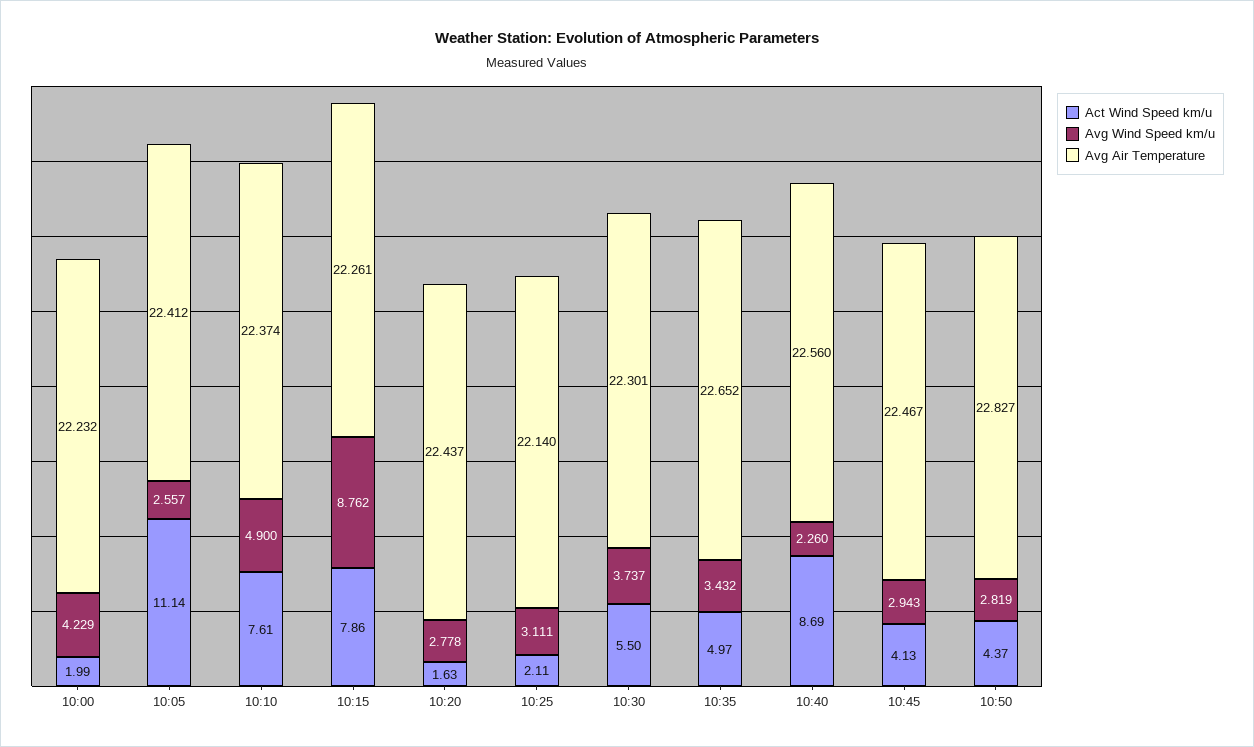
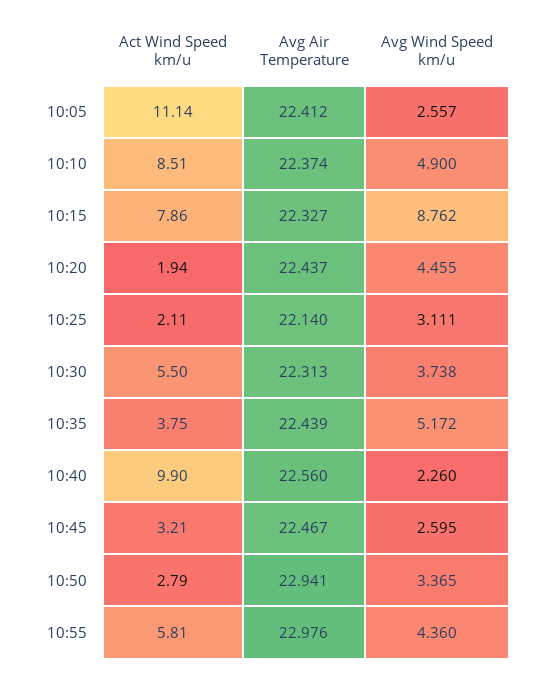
Act Wind Speed km/u, 10:00: 1.99 -> none
Avg Wind Speed km/u, 10:00: 4.229 -> none
Avg Air Temperature, 10:00: 22.232 -> none
Act Wind Speed km/u, 10:10: 7.61 -> 8.51
Avg Air Temperature, 10:15: 22.261 -> 22.327
Act Wind Speed km/u, 10:20: 1.63 -> 1.94
Avg Wind Speed km/u, 10:20: 2.778 -> 4.455
Avg Wind Speed km/u, 10:30: 3.737 -> 3.738
Avg Air Temperature, 10:30: 22.301 -> 22.313
Act Wind Speed km/u, 10:35: 4.97 -> 3.75
Avg Wind Speed km/u, 10:35: 3.432 -> 5.172
Avg Air Temperature, 10:35: 22.652 -> 22.439
Act Wind Speed km/u, 10:40: 8.69 -> 9.9
Act Wind Speed km/u, 10:45: 4.13 -> 3.21
Avg Wind Speed km/u, 10:45: 2.943 -> 2.595
Act Wind Speed km/u, 10:50: 4.37 -> 2.79
Avg Wind Speed km/u, 10:50: 2.819 -> 3.365
Avg Air Temperature, 10:50: 22.827 -> 22.941
Act Wind Speed km/u, 10:55: none -> 5.81
Avg Air Temperature, 10:55: none -> 22.976
Avg Wind Speed km/u, 10:55: none -> 4.36

